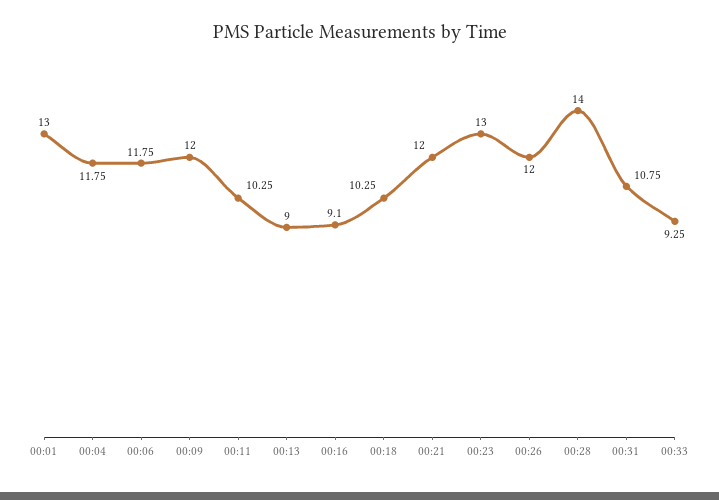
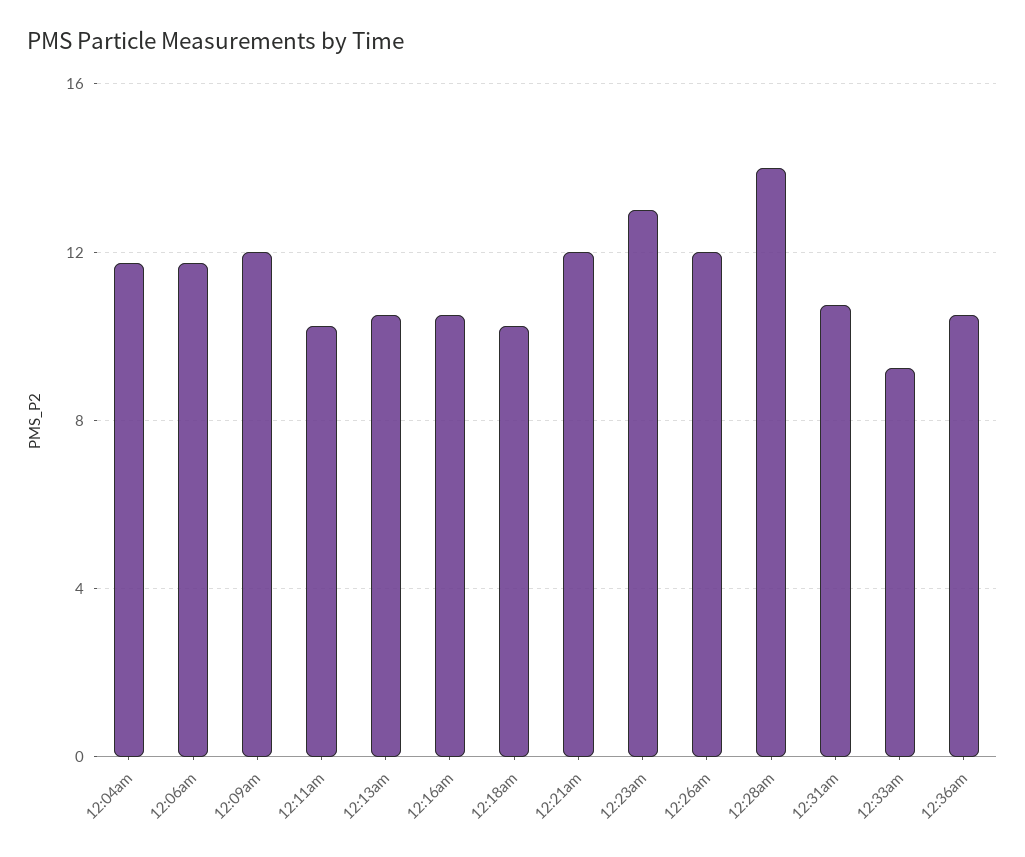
00:01: 13 -> none
00:13: 9 -> 10.5
00:16: 9.1 -> 10.5
12:36am: none -> 10.5

